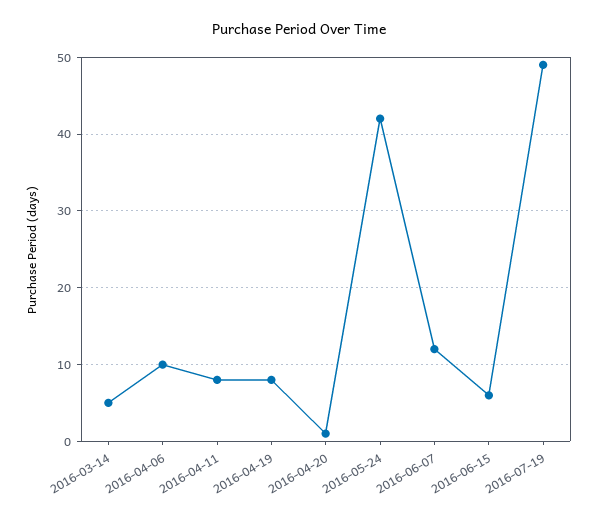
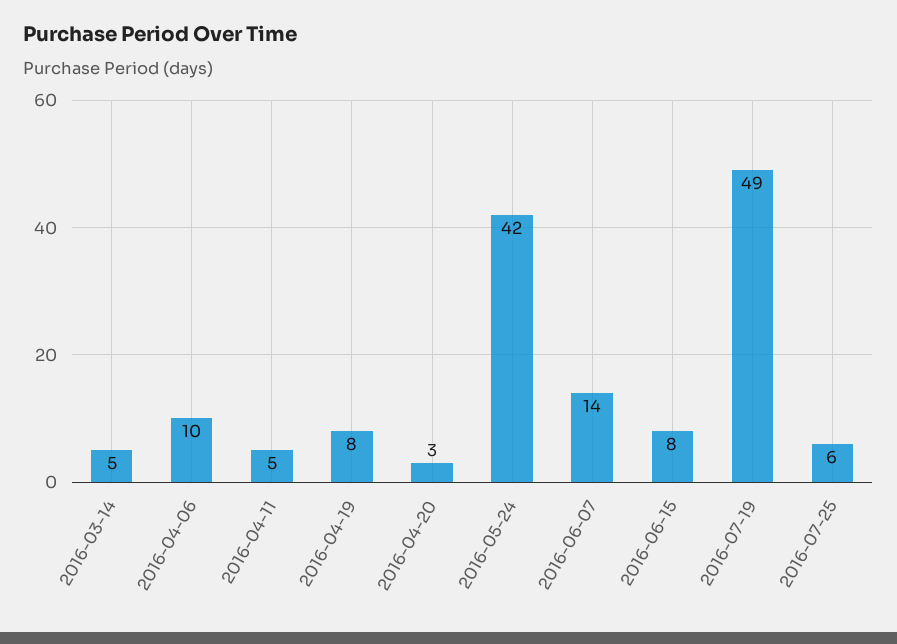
2016-04-11: 8 -> 5
2016-04-20: 1 -> 3
2016-06-07: 12 -> 14
2016-06-15: 6 -> 8
2016-07-25: none -> 6

